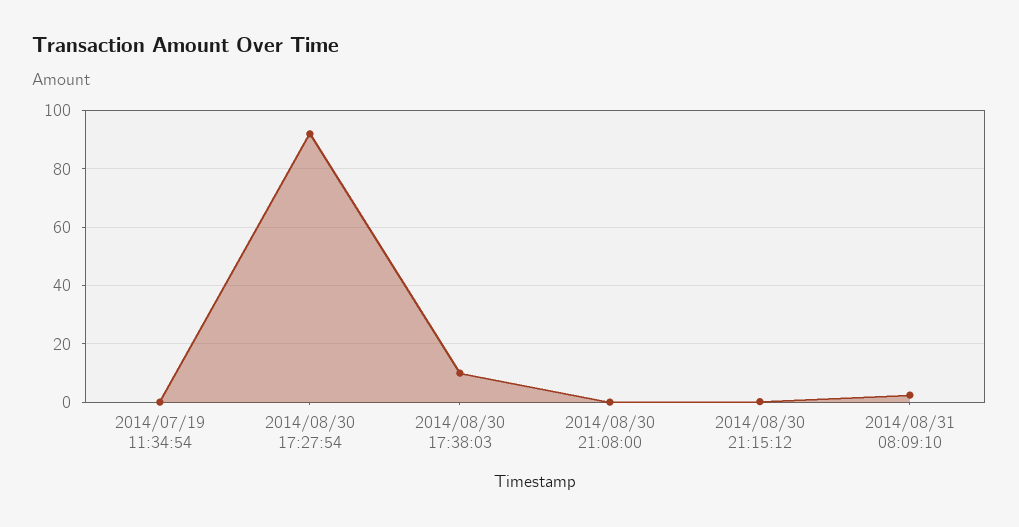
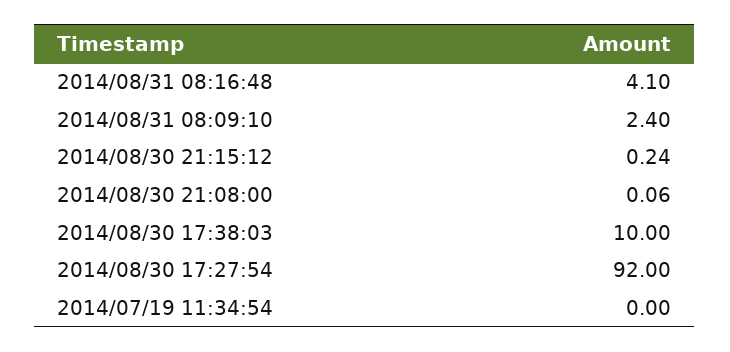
2014/08/31 08:16:48: none -> 4.1

